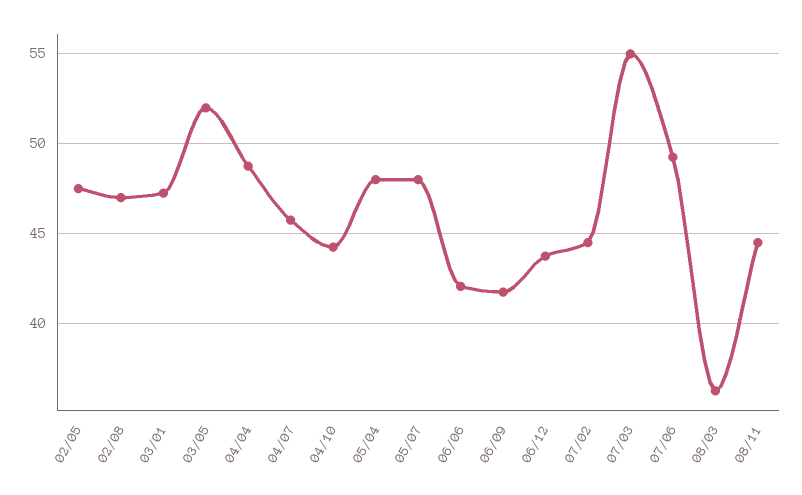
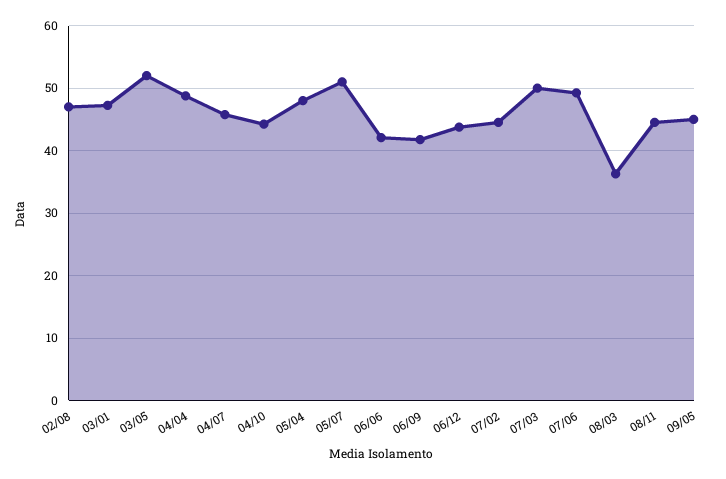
02/05: 47.5 -> none
05/07: 48 -> 51
07/03: 55 -> 50
09/05: none -> 45

